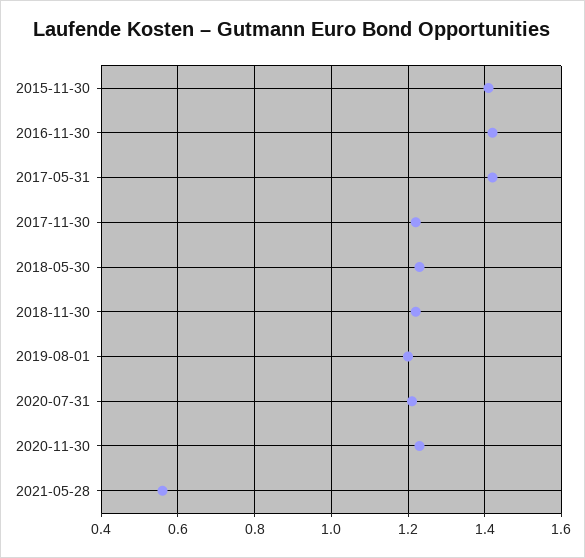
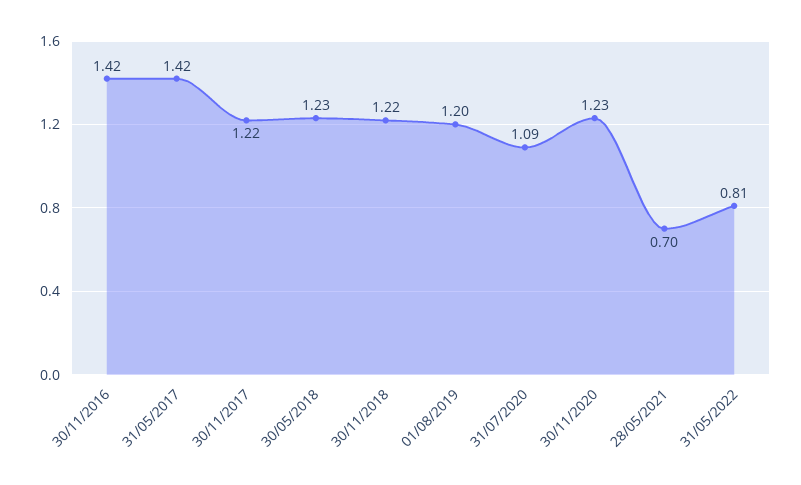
2015-11-30: 1.4 -> none
2020-07-31: 1.2 -> 1.09
2021-05-28: 0.55 -> 0.7
31/05/2022: none -> 0.81

